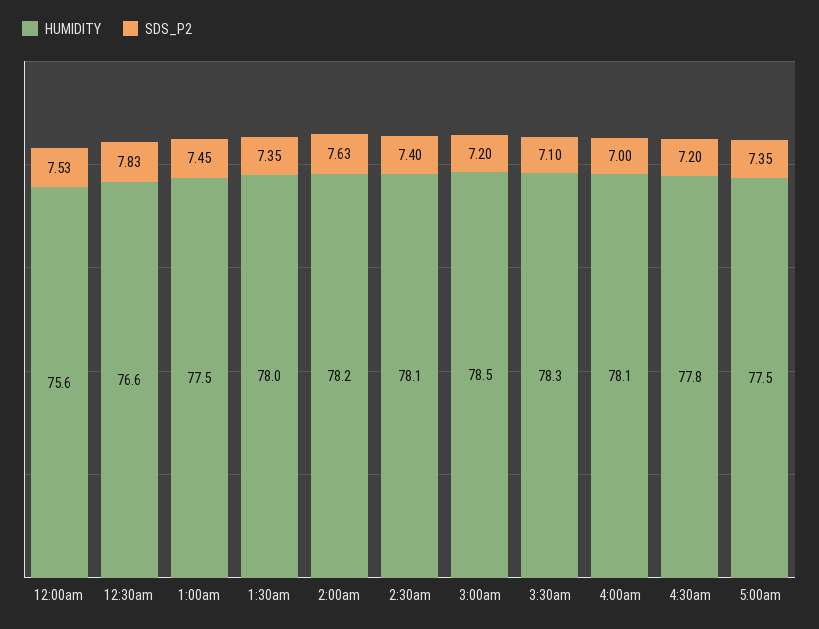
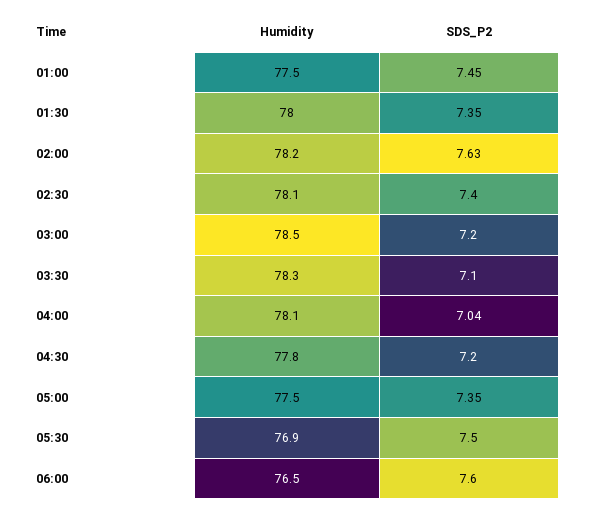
HUMIDITY, 12:00am: 75.6 -> none
SDS_P2, 12:00am: 7.53 -> none
HUMIDITY, 12:30am: 76.6 -> none
SDS_P2, 12:30am: 7.83 -> none
SDS_P2, 4:00am: 7 -> 7.04
HUMIDITY, 05:30: none -> 76.9
SDS_P2, 05:30: none -> 7.5
HUMIDITY, 06:00: none -> 76.5
SDS_P2, 06:00: none -> 7.6

